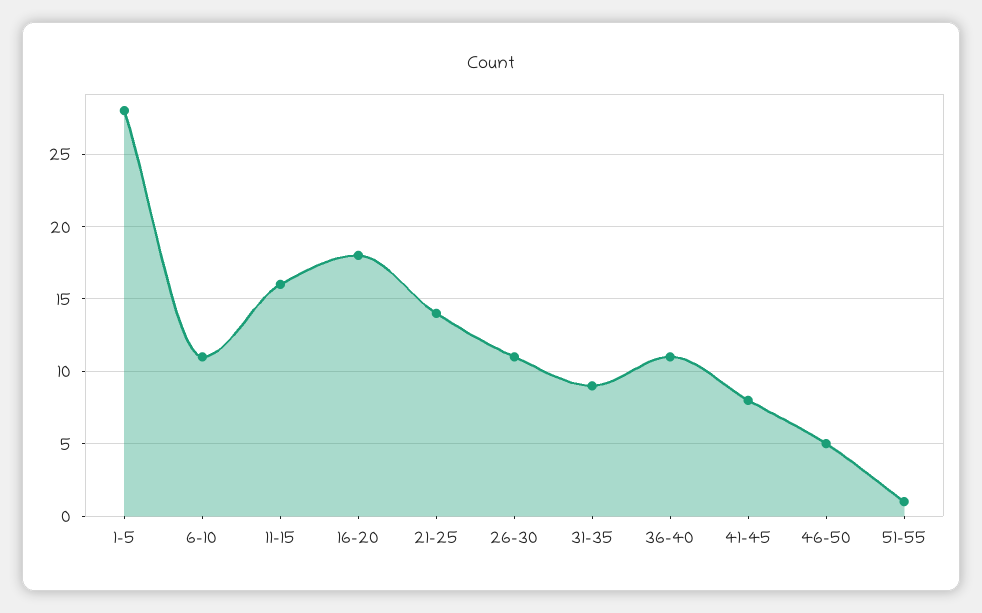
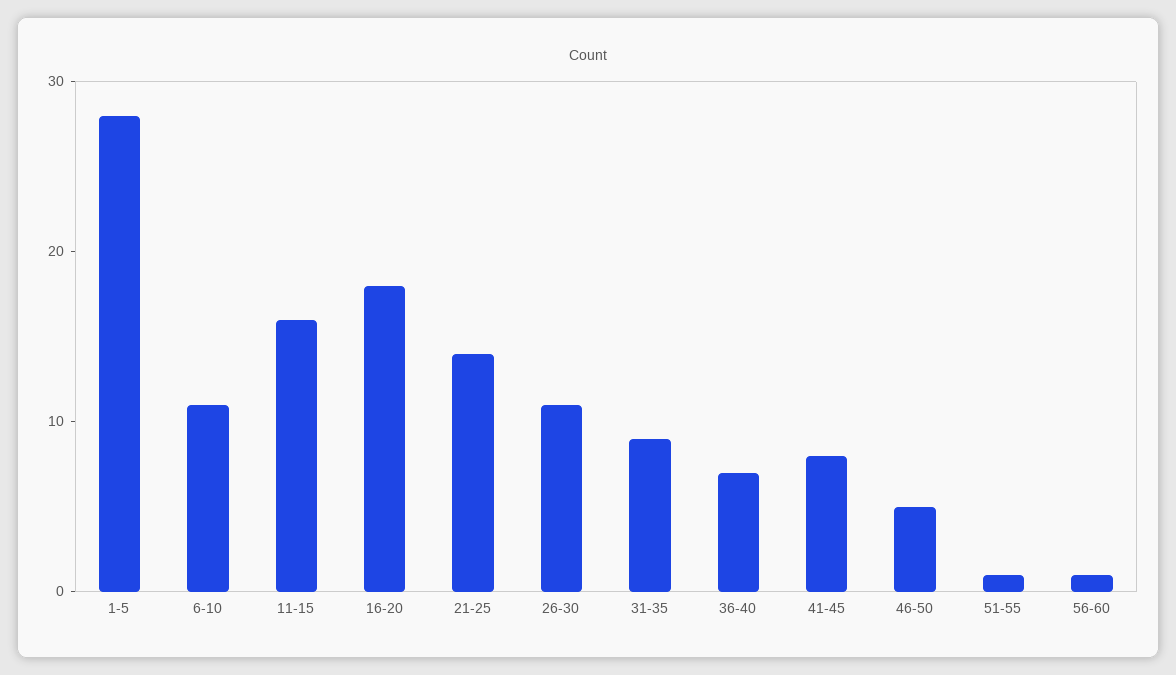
36-40: 11 -> 7
56-60: none -> 1

